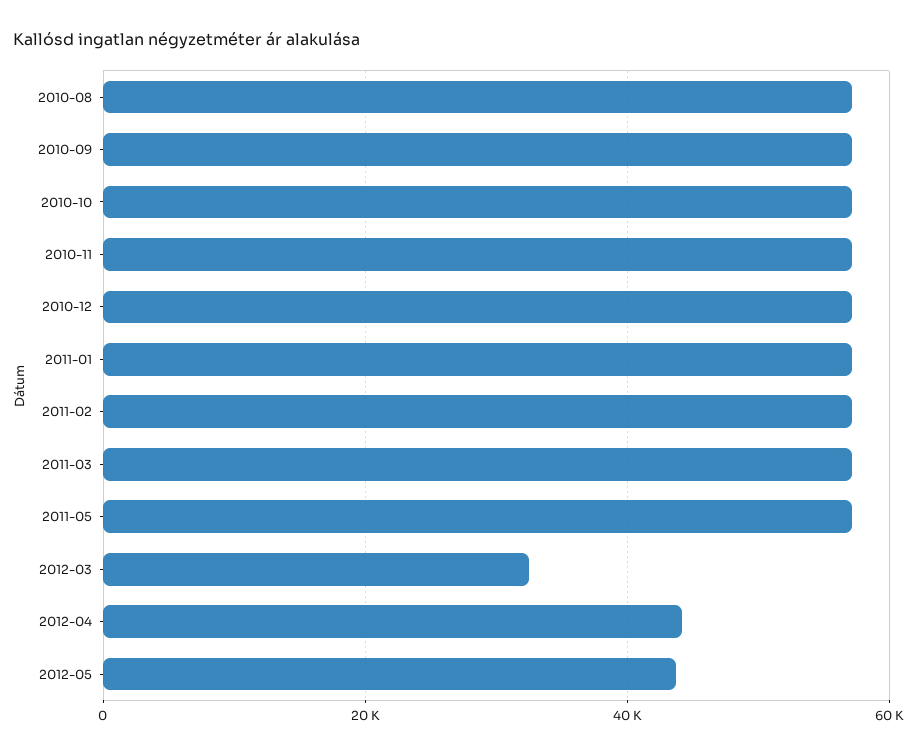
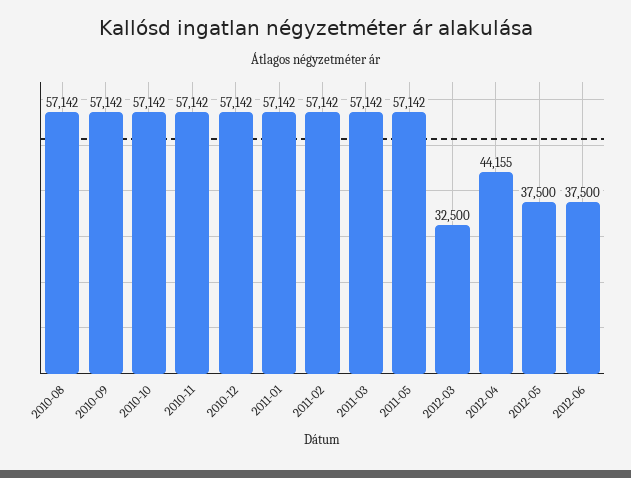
2012-05: 44000 -> 37500
2012-06: none -> 37500

